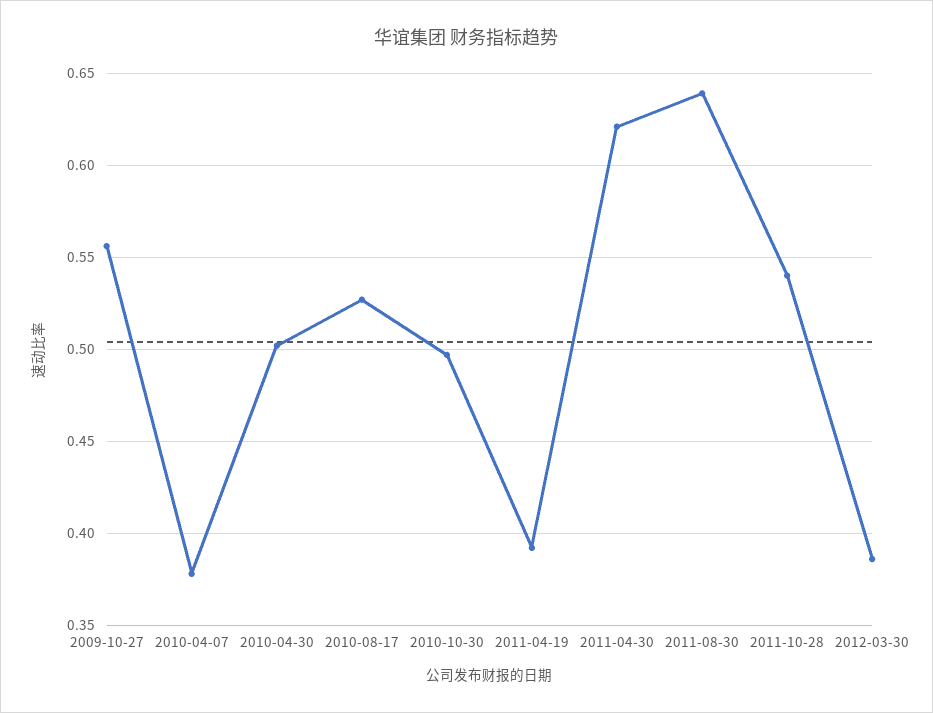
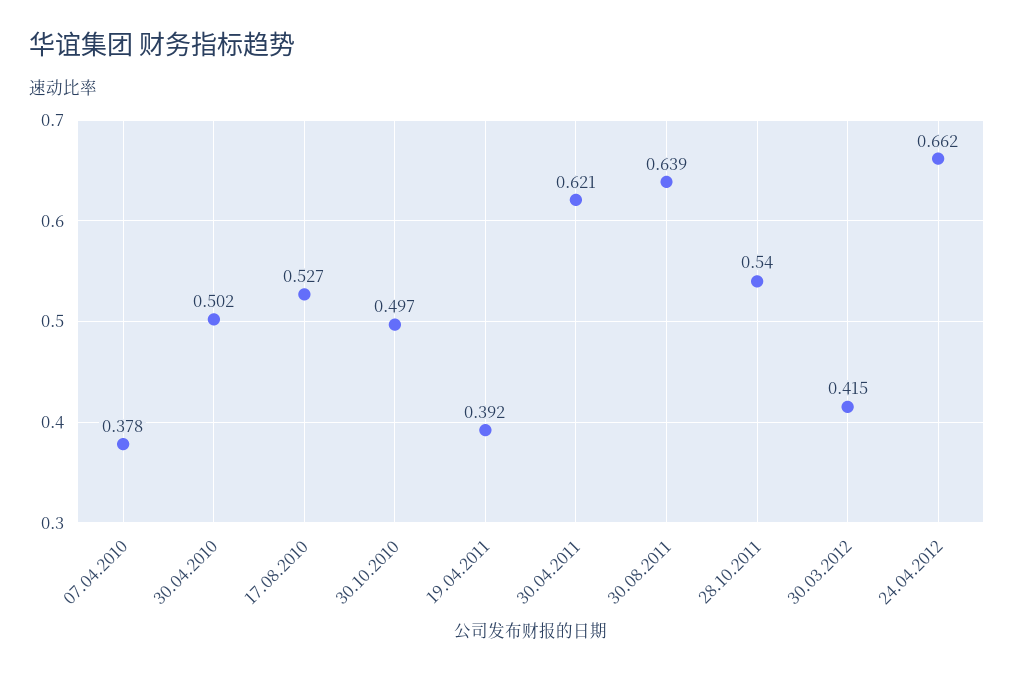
2009-10-27: 0.555 -> none
2012-03-30: 0.385 -> 0.415
24.04.2012: none -> 0.662

